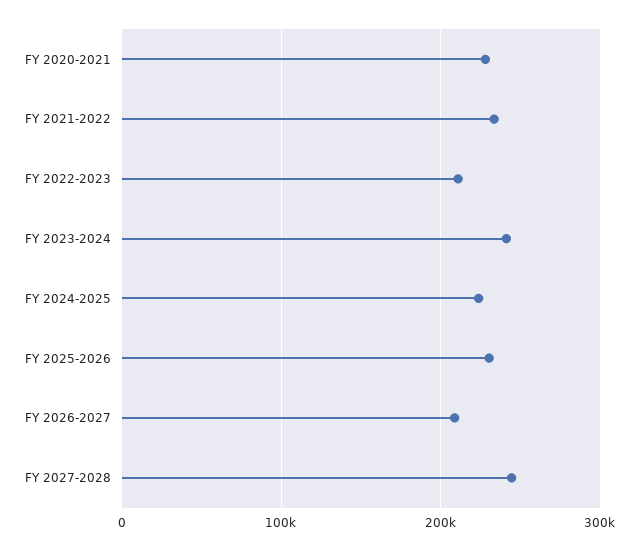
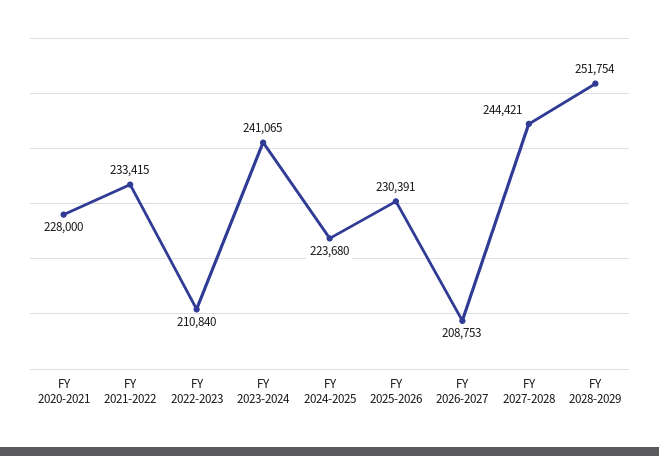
FY 2028-2029: none -> 251754

